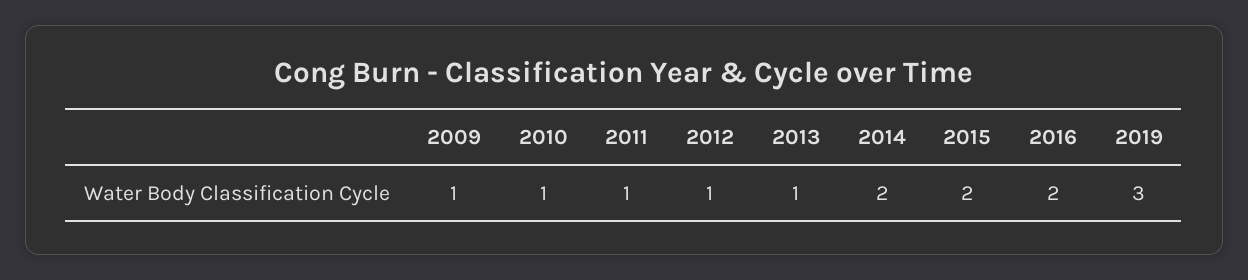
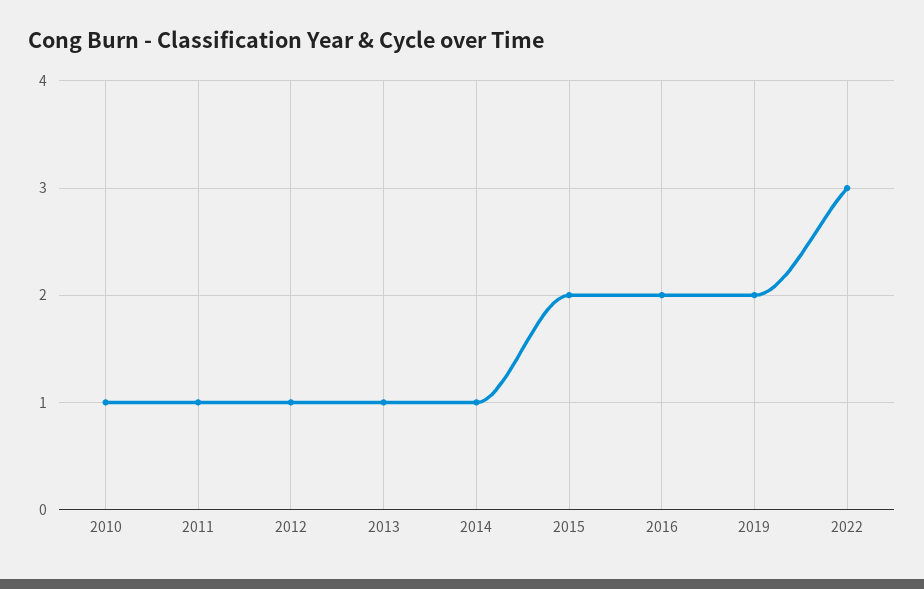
2009: 1 -> none
2014: 2 -> 1
2019: 3 -> 2
2022: none -> 3

